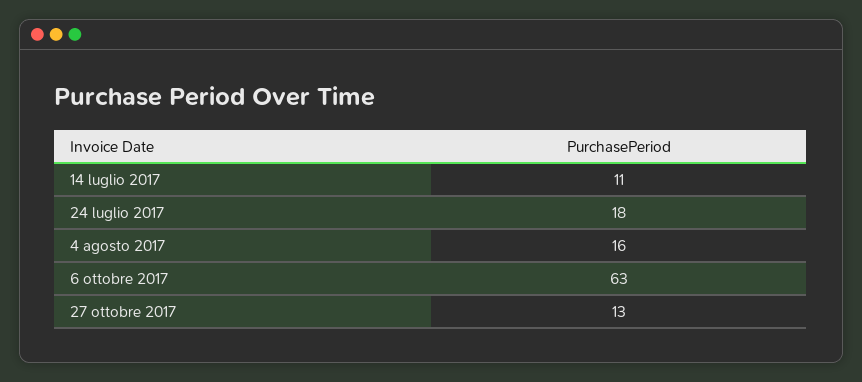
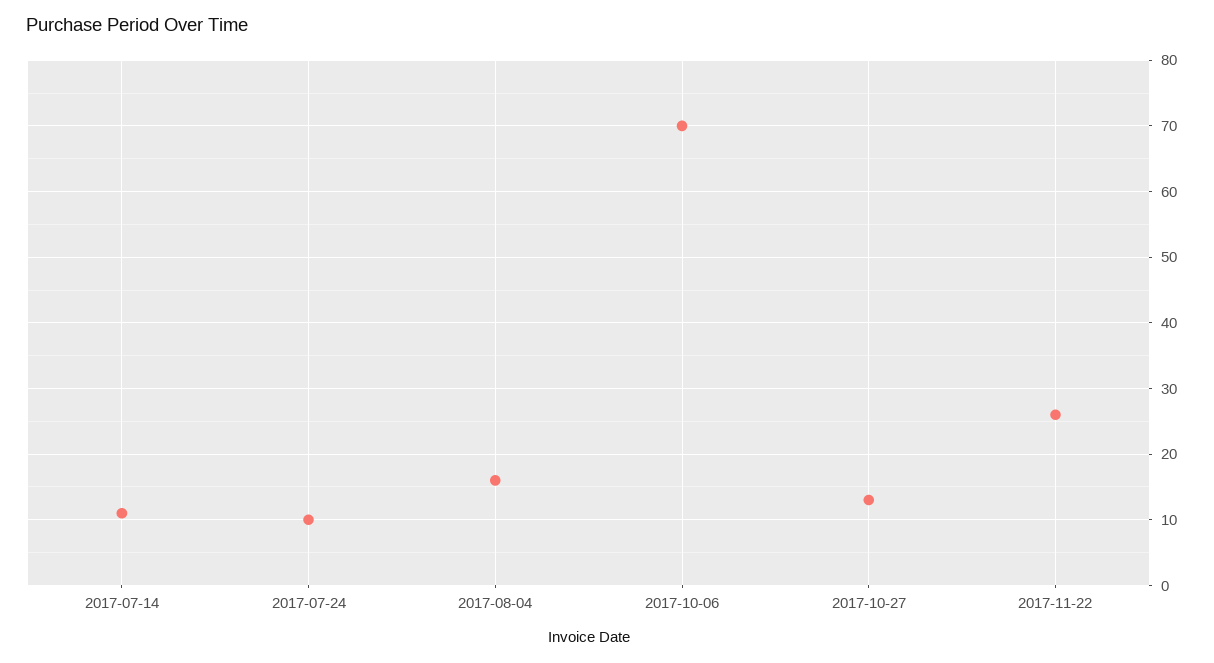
24 luglio 2017: 18 -> 10
6 ottobre 2017: 63 -> 70
2017-11-22: none -> 26

